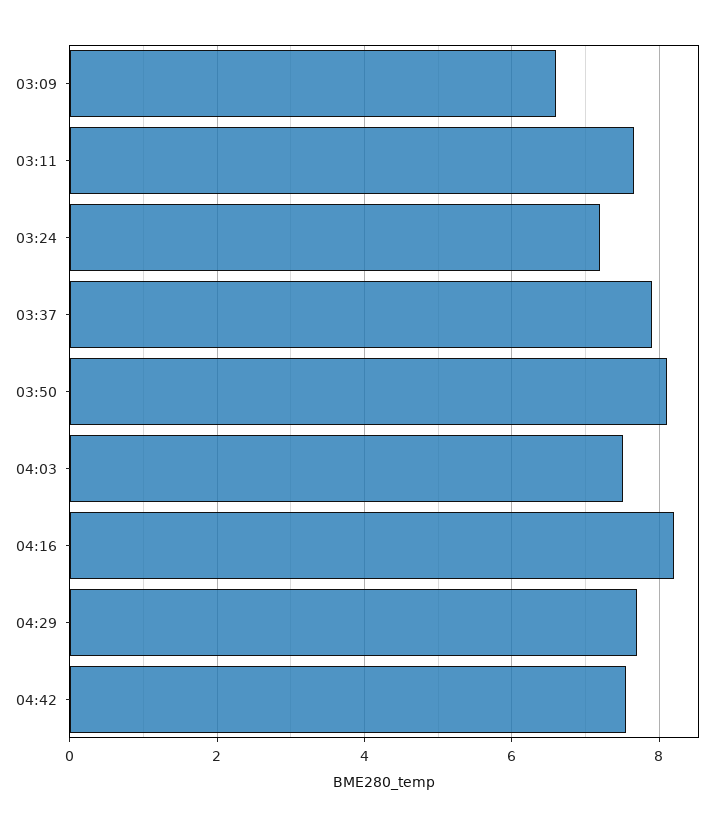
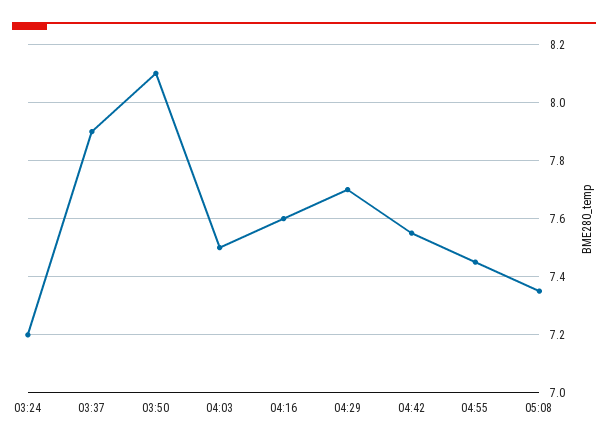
03:09: 6.6 -> none
03:11: 7.6 -> none
04:16: 8.2 -> 7.6
04:55: none -> 7.45
05:08: none -> 7.35

